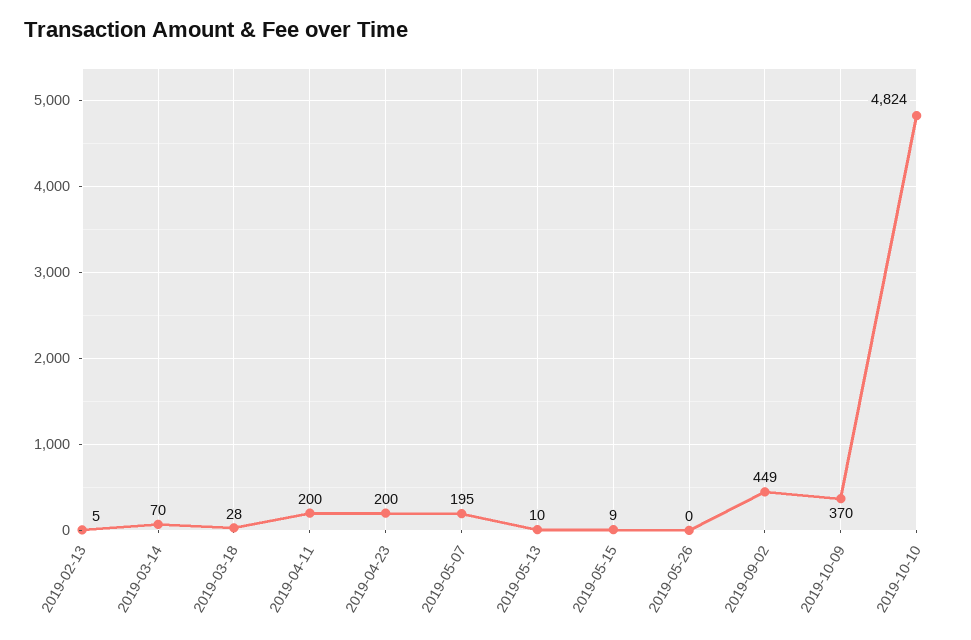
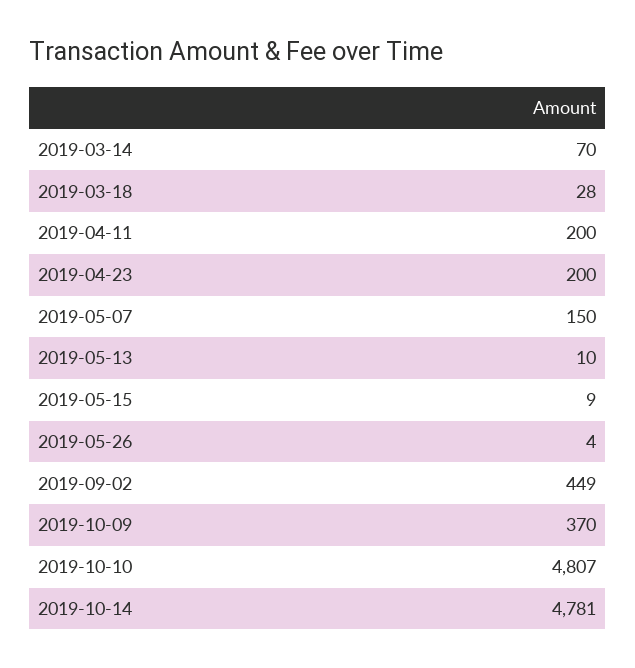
2019-02-13: 5 -> none
2019-05-07: 195 -> 150
2019-05-26: 0 -> 4
2019-10-10: 4824 -> 4807
2019-10-14: none -> 4781

